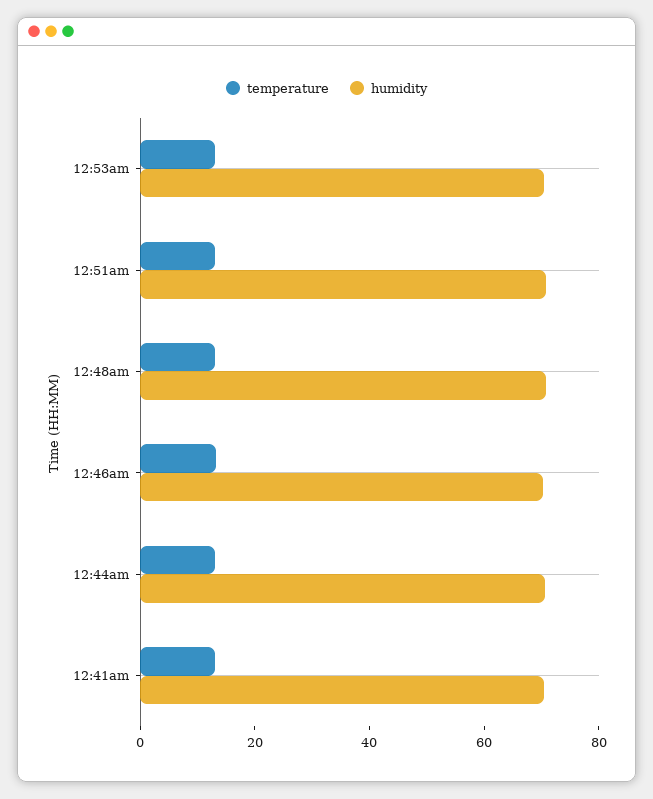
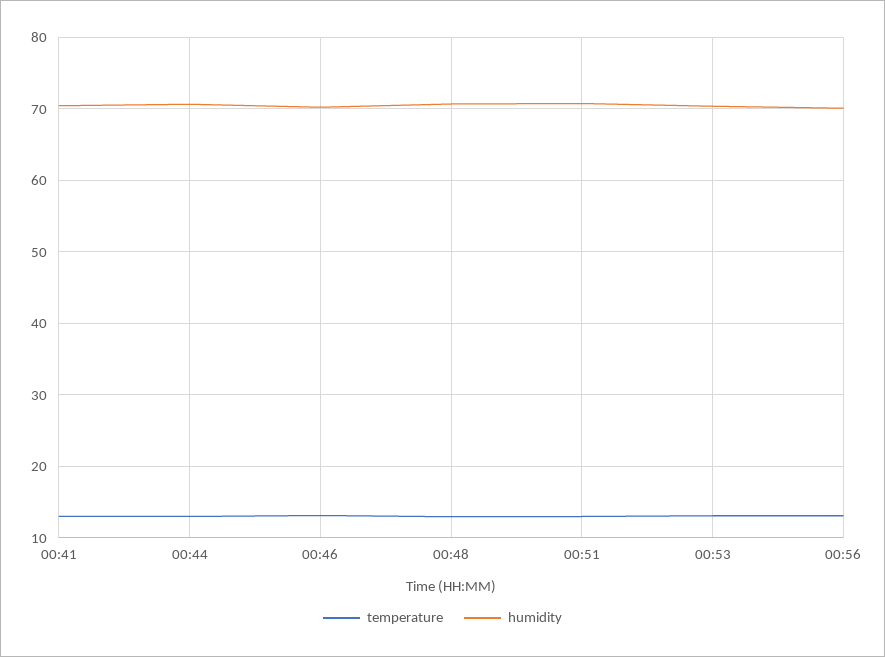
temperature, 00:56: none -> 13
humidity, 00:56: none -> 70

